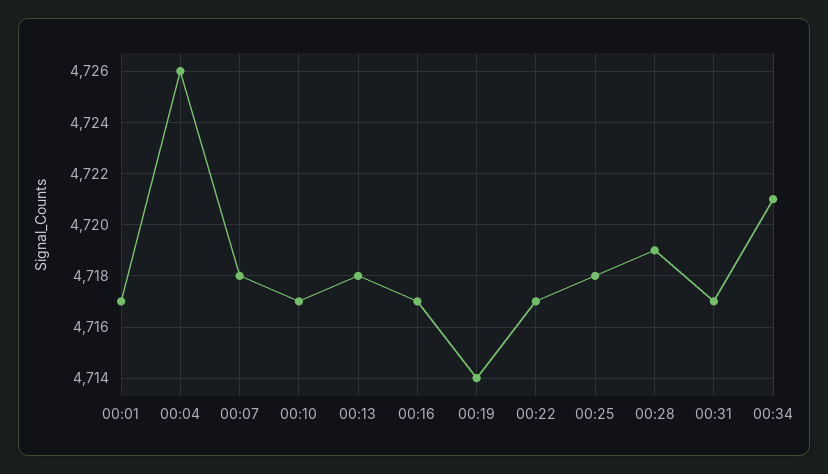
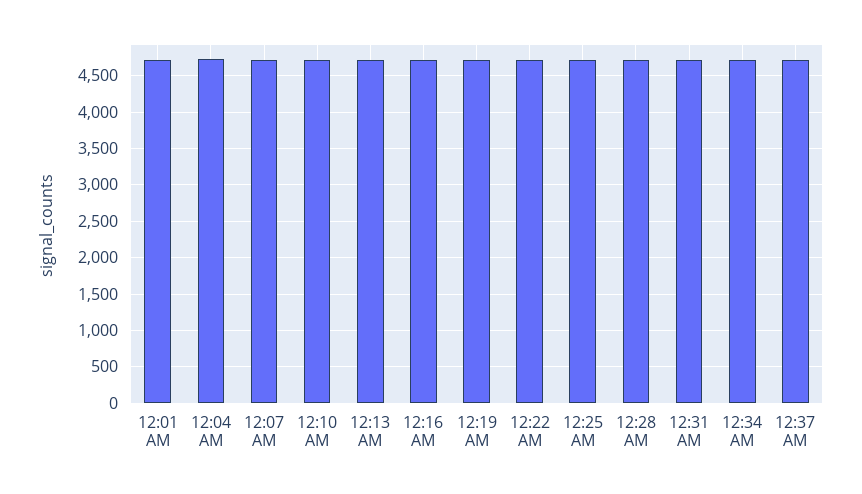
12:37 AM: none -> 4700

